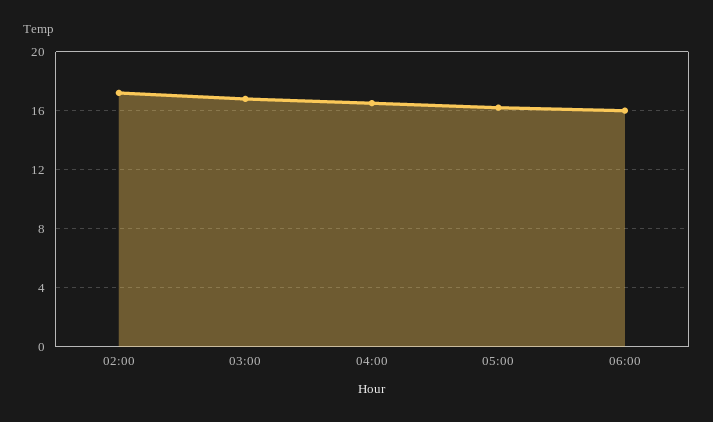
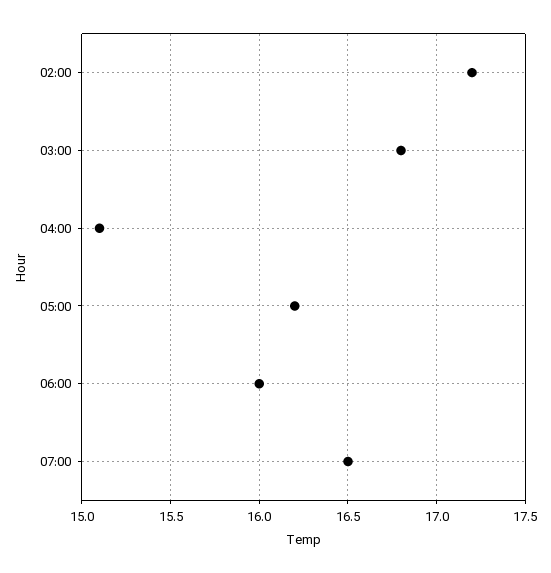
04:00: 16.5 -> 15.1
07:00: none -> 16.5

